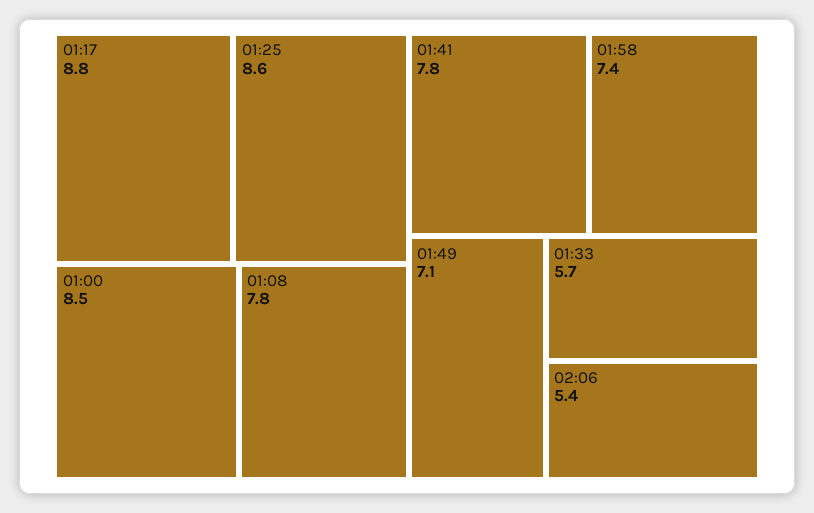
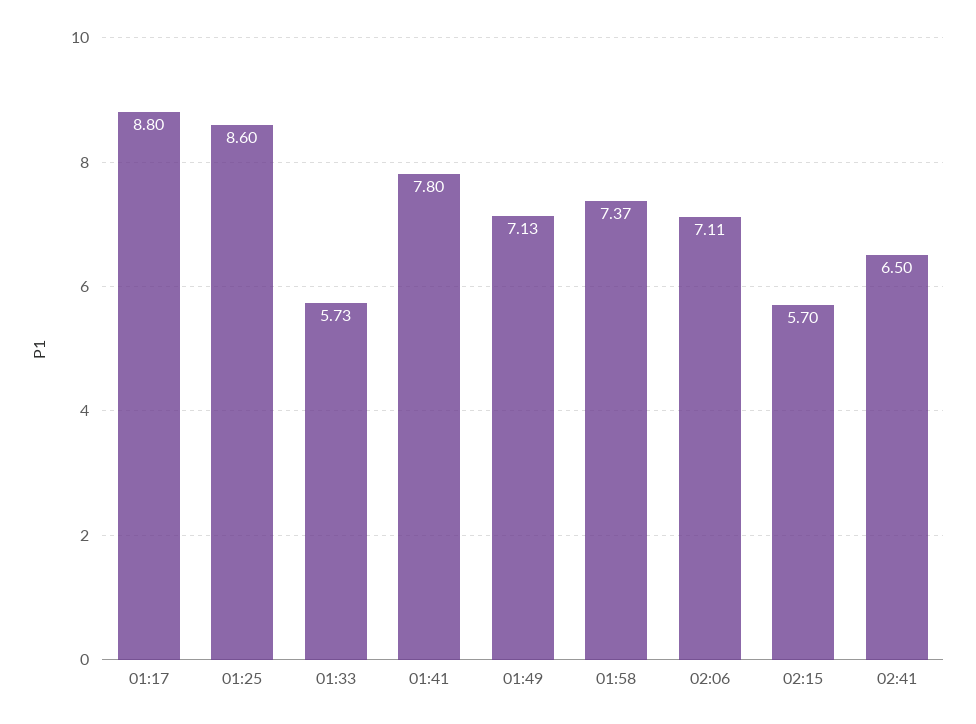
01:00: 8.5 -> none
01:08: 7.8 -> none
02:06: 5.4 -> 7.11
02:15: none -> 5.7
02:41: none -> 6.5

